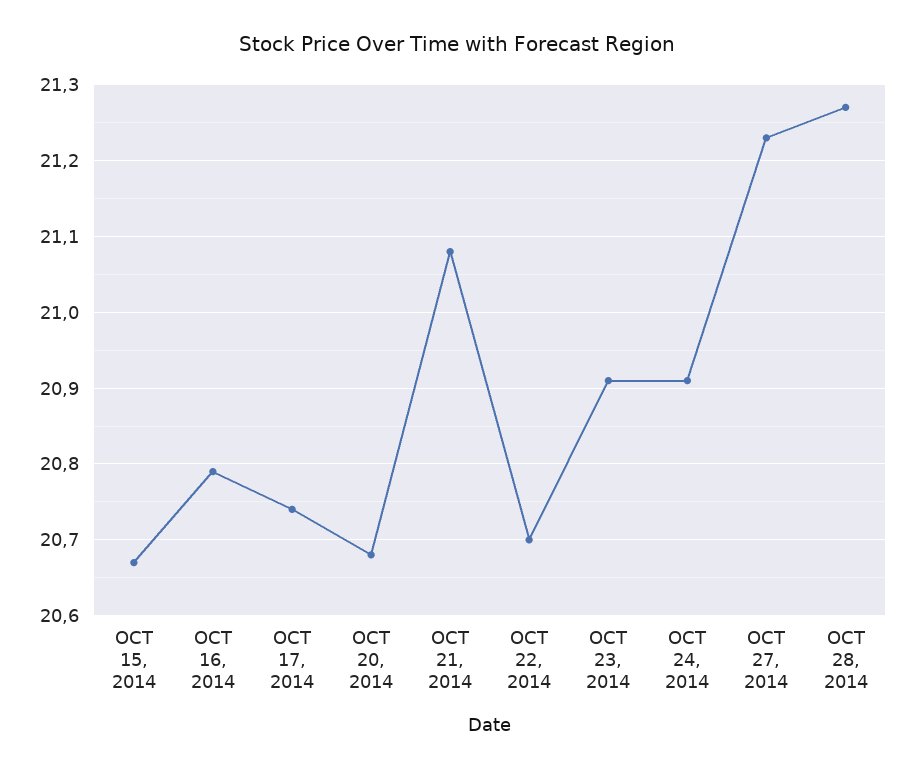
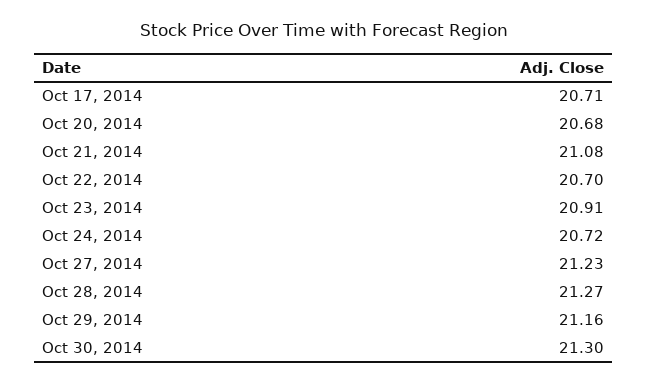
OCT 15, 2014: 20.67 -> none
OCT 16, 2014: 20.79 -> none
OCT 17, 2014: 20.74 -> 20.71
OCT 24, 2014: 20.91 -> 20.72
Oct 29, 2014: none -> 21.16
Oct 30, 2014: none -> 21.3

